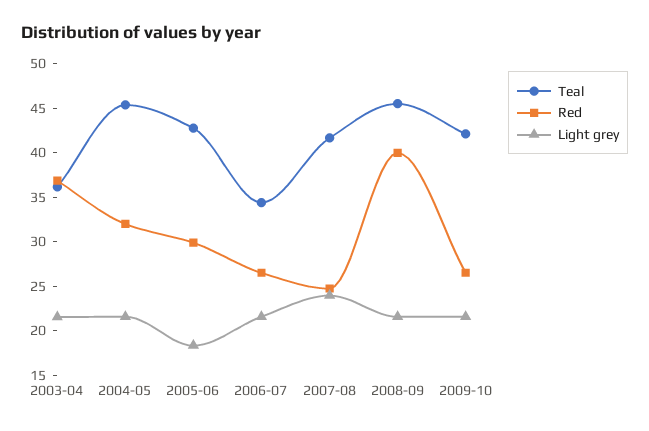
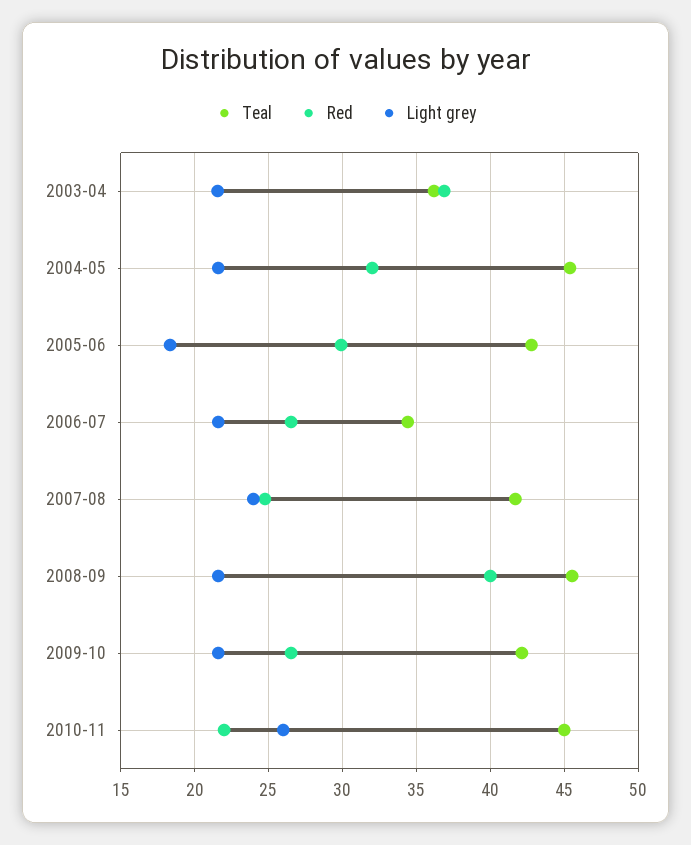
Teal, 2010-11: none -> 45
Red, 2010-11: none -> 22
Light grey, 2010-11: none -> 26

